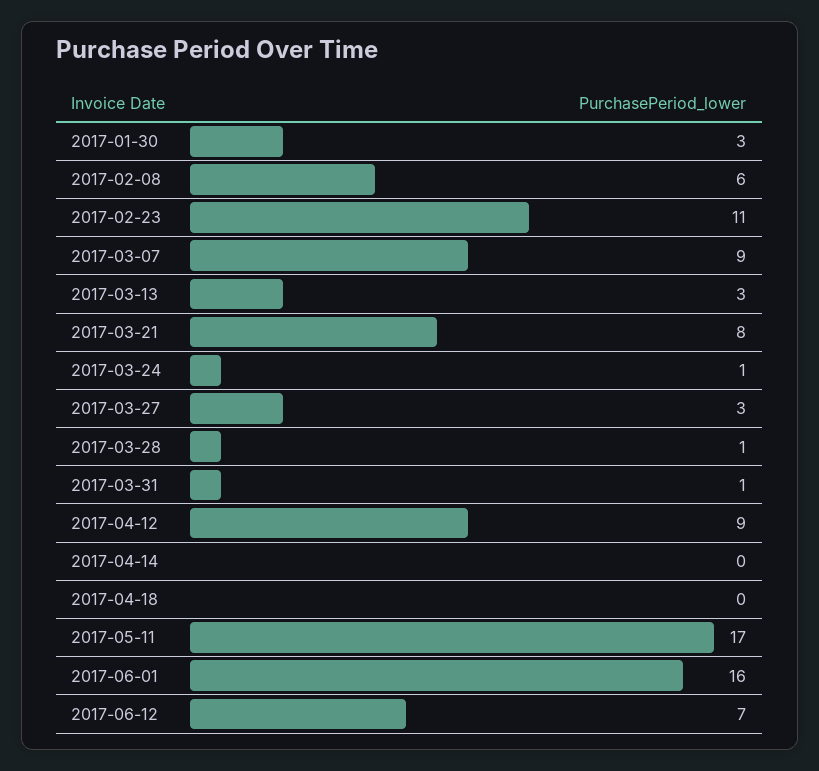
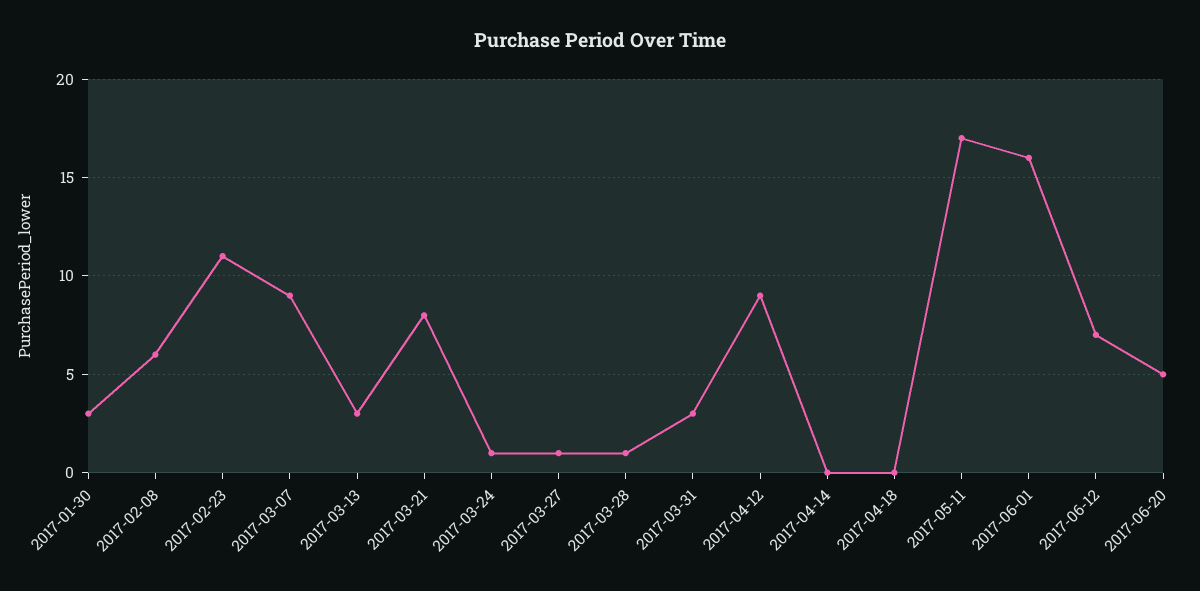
2017-03-27: 3 -> 1
2017-03-31: 1 -> 3
2017-06-20: none -> 5

